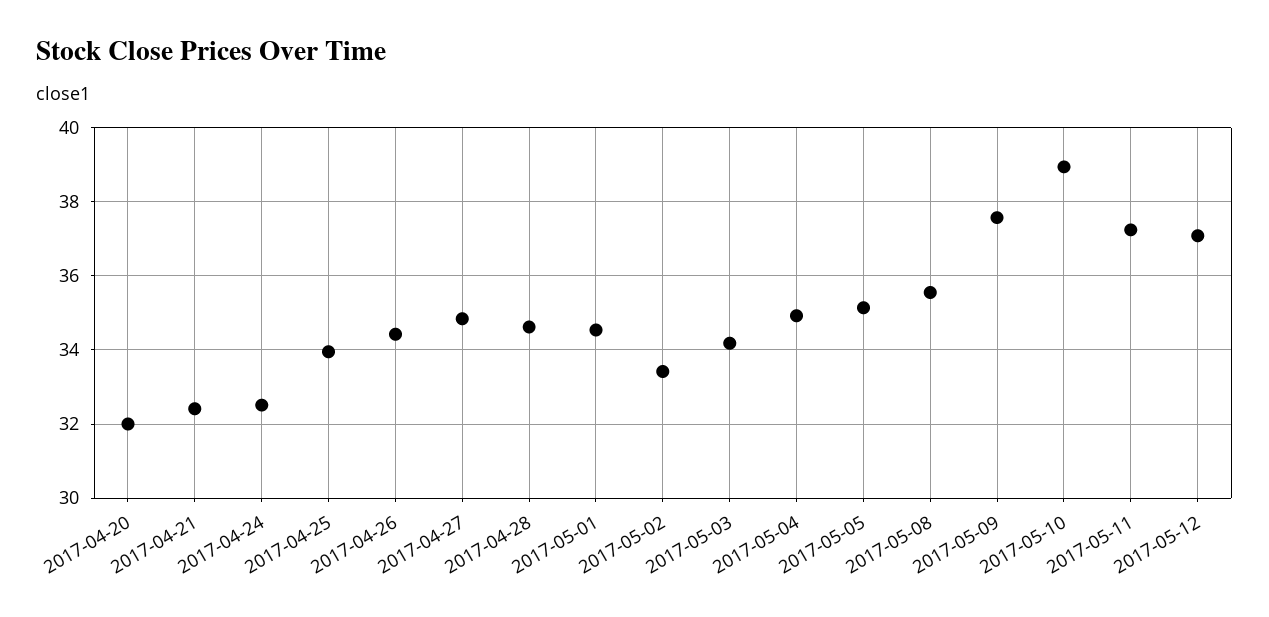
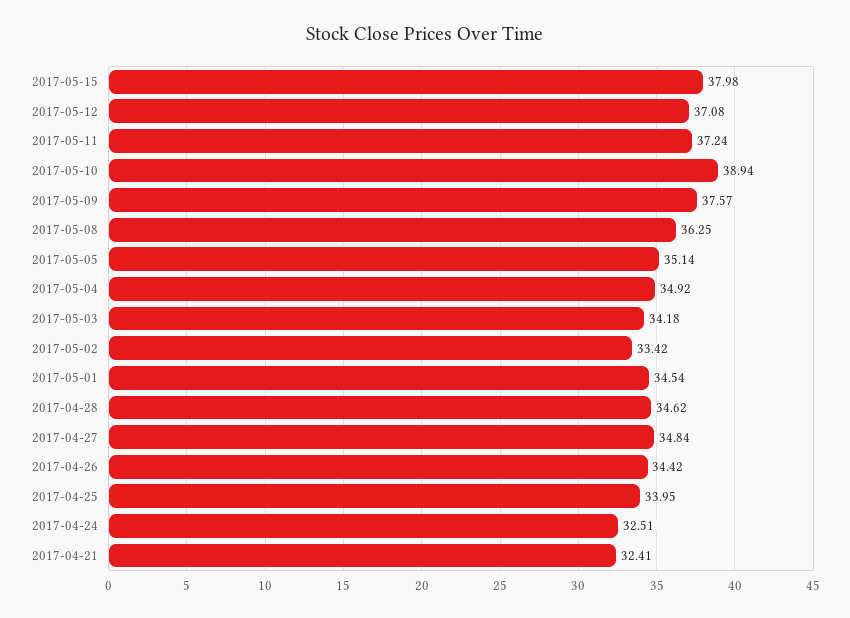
2017-04-20: 32 -> none
2017-05-08: 35.6 -> 36.25
2017-05-15: none -> 37.98

